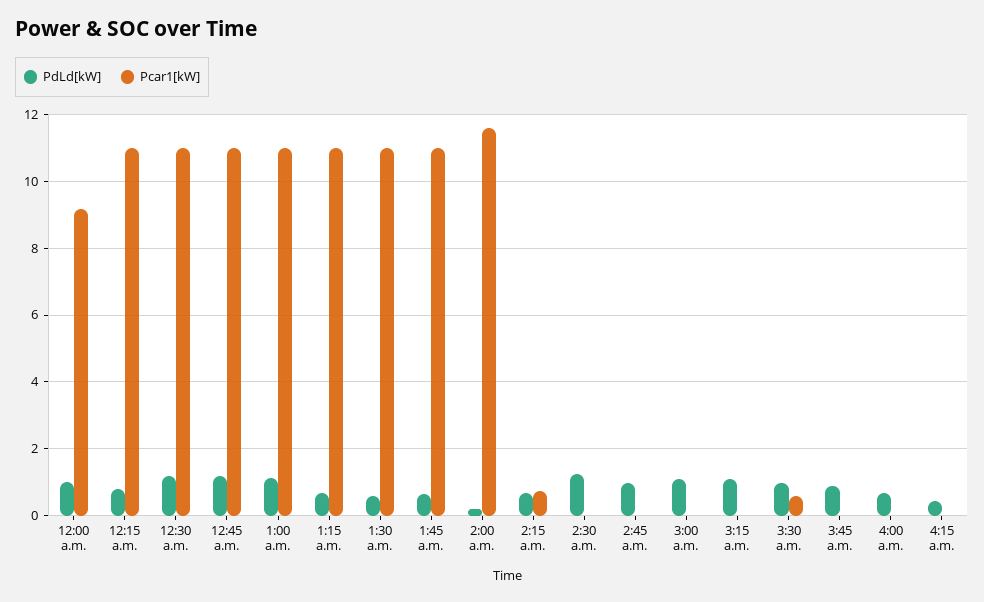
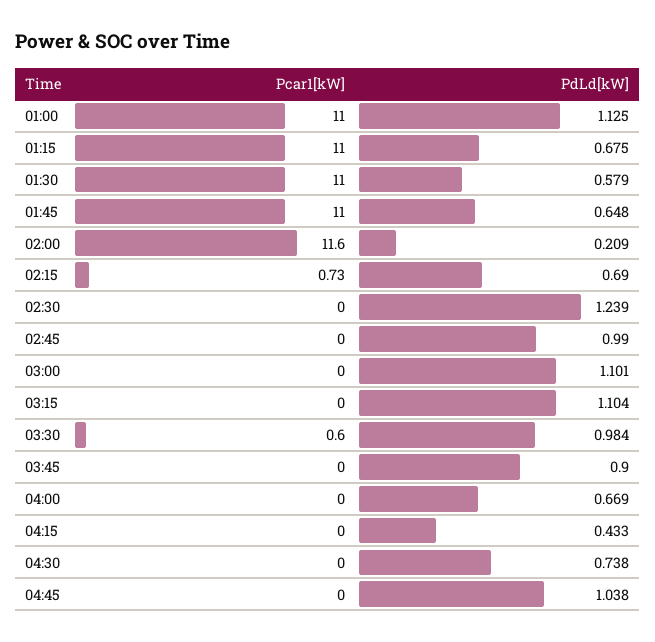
PdLd[kW], 12:00 a.m.: 1 -> none
Pcar1[kW], 12:00 a.m.: 9.2 -> none
PdLd[kW], 12:15 a.m.: 0.8 -> none
Pcar1[kW], 12:15 a.m.: 11 -> none
PdLd[kW], 12:30 a.m.: 1.2 -> none
Pcar1[kW], 12:30 a.m.: 11 -> none
PdLd[kW], 12:45 a.m.: 1.2 -> none
Pcar1[kW], 12:45 a.m.: 11 -> none
Pcar1[kW], 04:30: none -> 0
PdLd[kW], 04:30: none -> 0.738
Pcar1[kW], 04:45: none -> 0
PdLd[kW], 04:45: none -> 1.038

